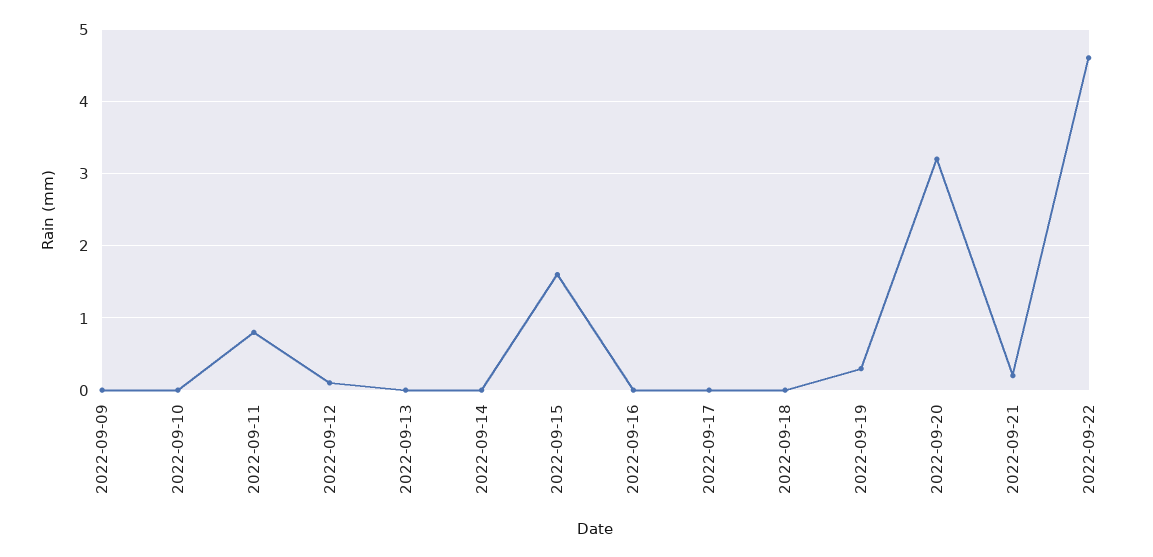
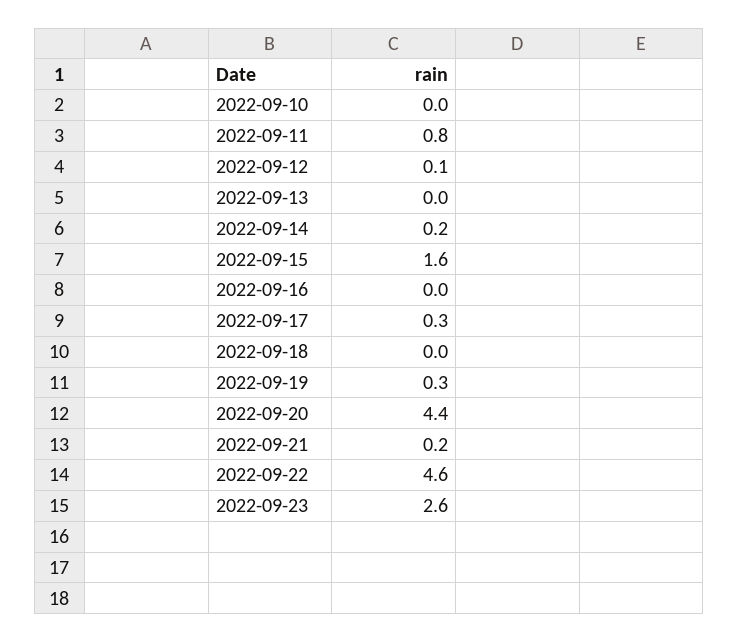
2022-09-09: 0 -> none
2022-09-14: 0 -> 0.2
2022-09-17: 0 -> 0.3
2022-09-20: 3.2 -> 4.4
2022-09-23: none -> 2.6

